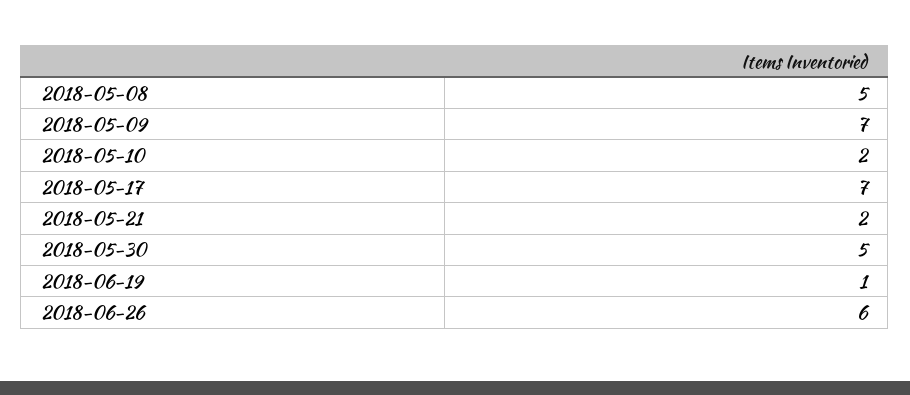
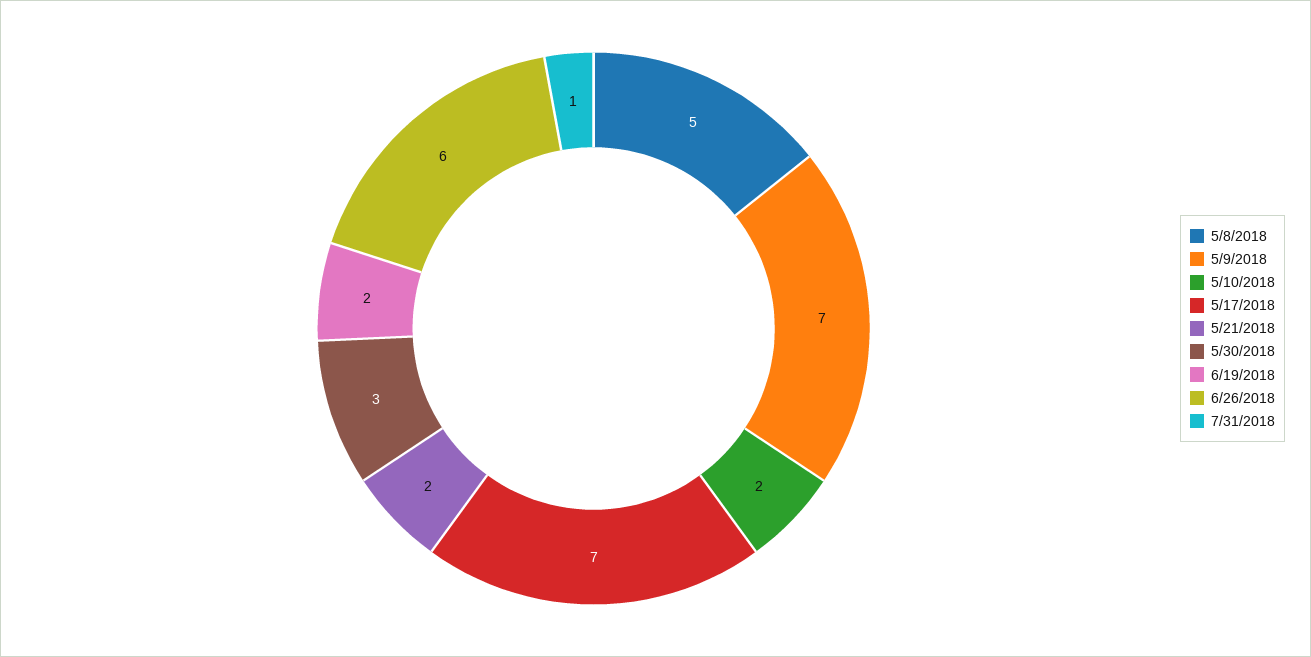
2018-05-30: 5 -> 3
2018-06-19: 1 -> 2
7/31/2018: none -> 1

